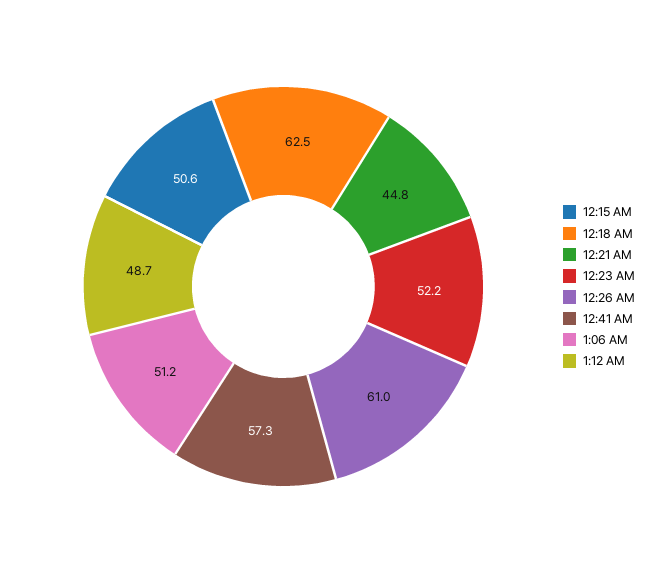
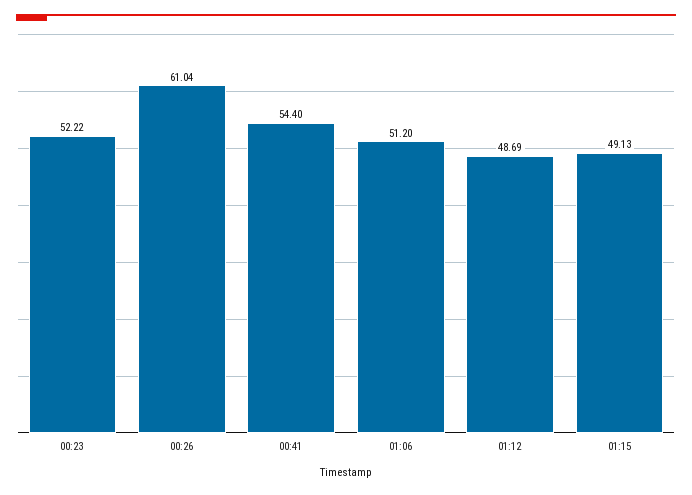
12:15 AM: 50.6 -> none
12:18 AM: 62.5 -> none
12:21 AM: 44.8 -> none
12:41 AM: 57.3 -> 54.4
01:15: none -> 49.13

